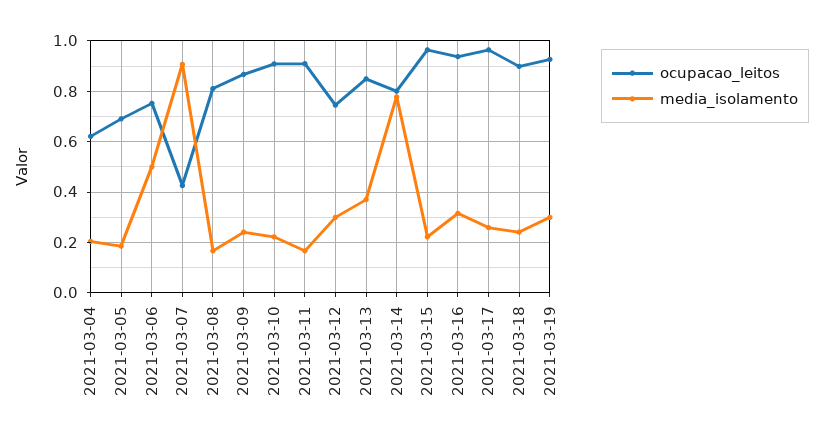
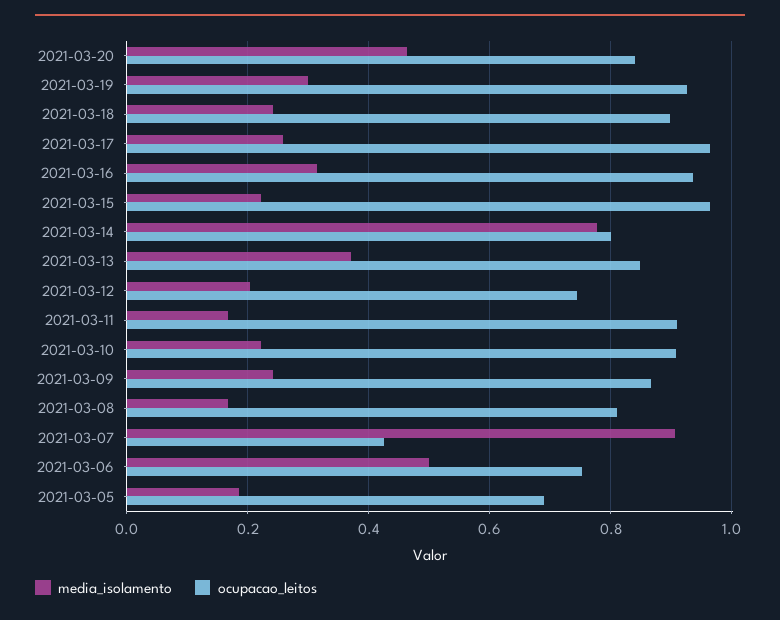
ocupacao_leitos, 2021-03-04: 0.625 -> none
media_isolamento, 2021-03-04: 0.2 -> none
media_isolamento, 2021-03-12: 0.3 -> 0.2
media_isolamento, 2021-03-20: none -> 0.46
ocupacao_leitos, 2021-03-20: none -> 0.84

